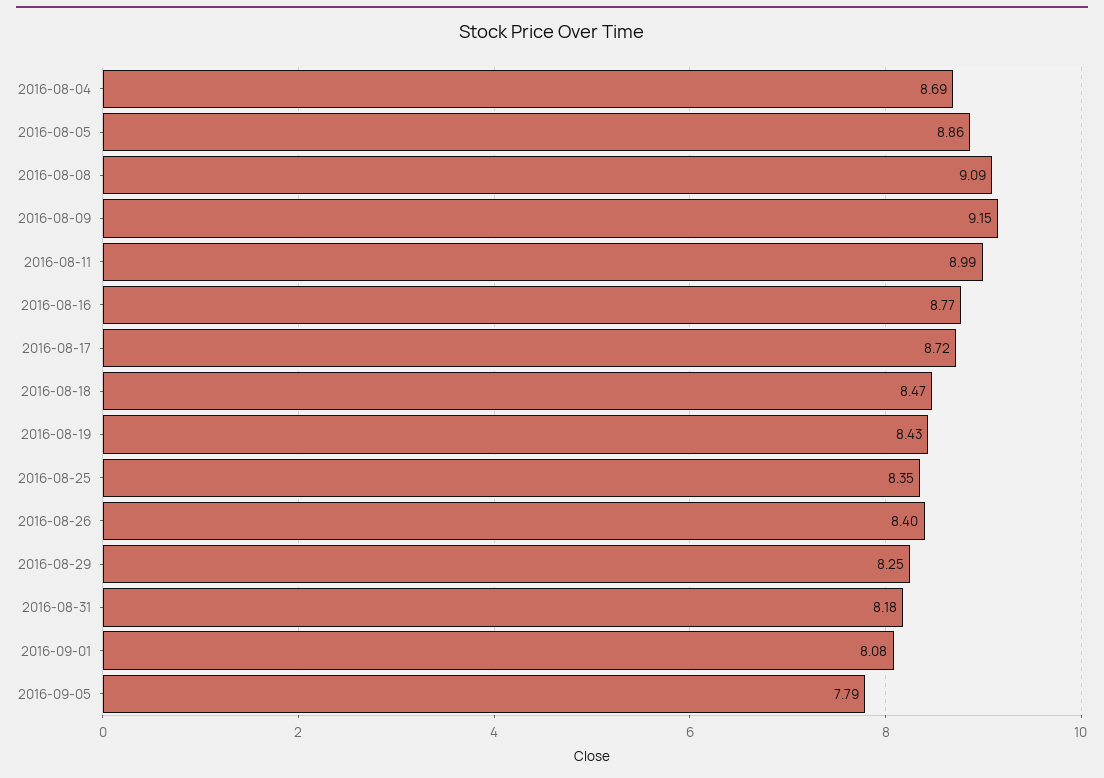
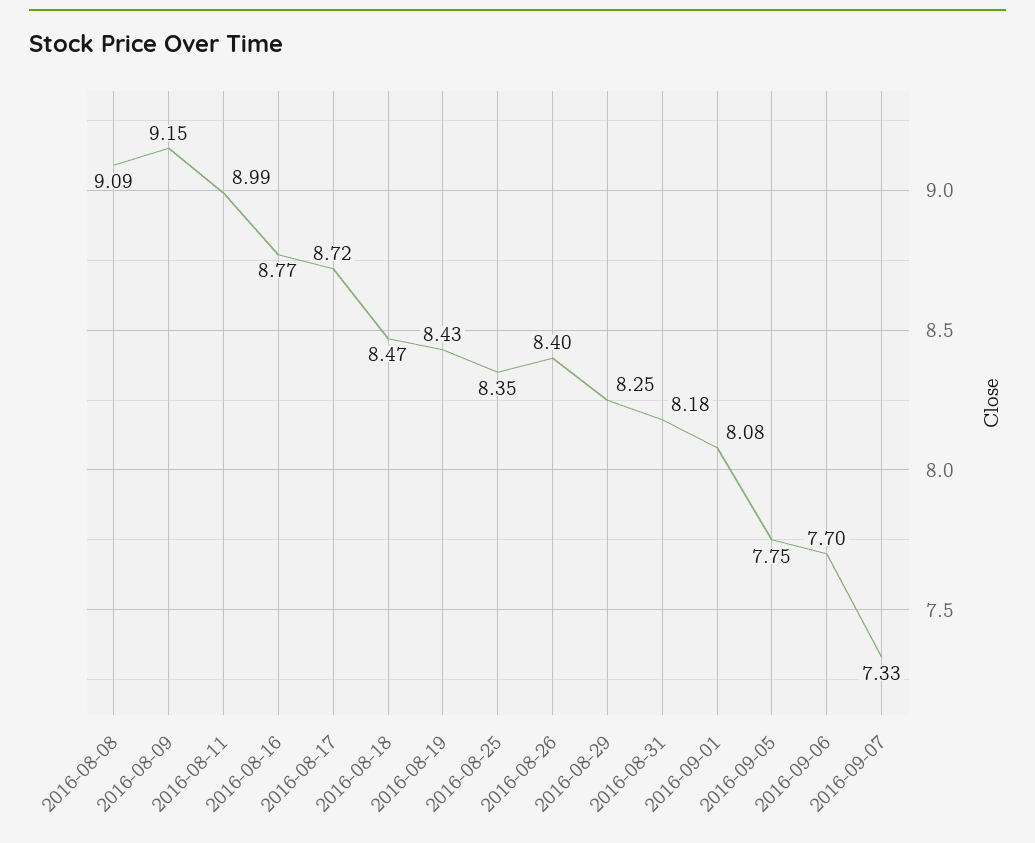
2016-08-04: 8.69 -> none
2016-08-05: 8.86 -> none
2016-09-05: 7.79 -> 7.75
2016-09-06: none -> 7.7
2016-09-07: none -> 7.33

